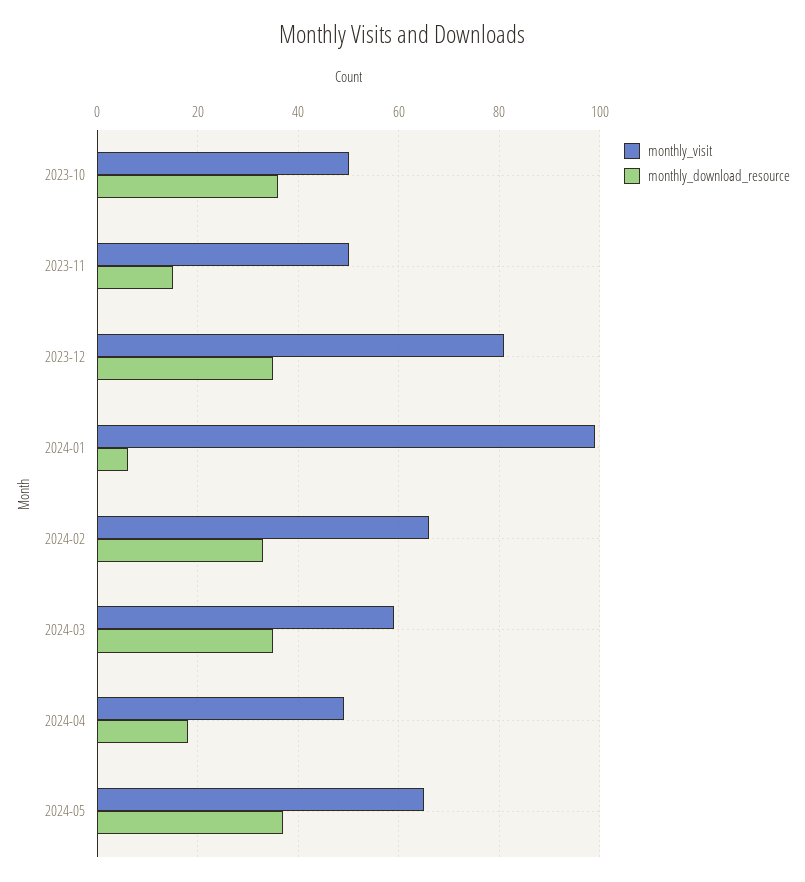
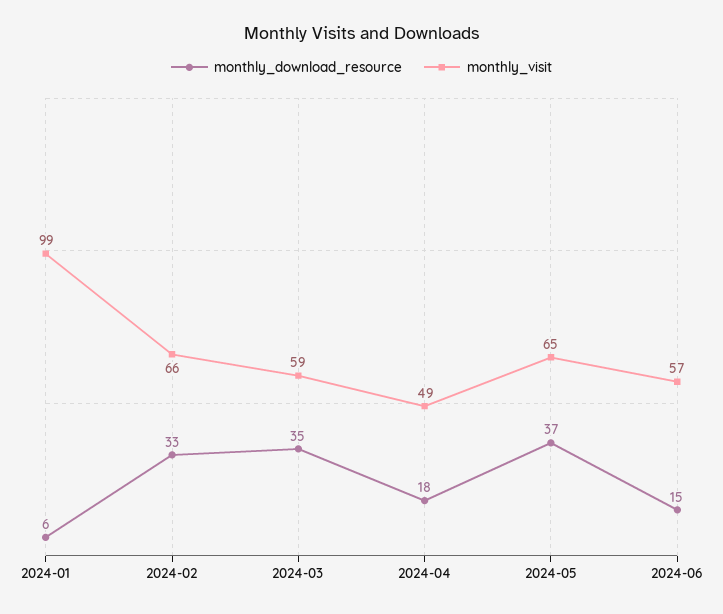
monthly_visit, 2023-10: 50 -> none
monthly_download_resource, 2023-10: 35 -> none
monthly_visit, 2023-11: 50 -> none
monthly_download_resource, 2023-11: 15 -> none
monthly_visit, 2023-12: 80 -> none
monthly_download_resource, 2023-12: 35 -> none
monthly_download_resource, 2024-06: none -> 15
monthly_visit, 2024-06: none -> 57

